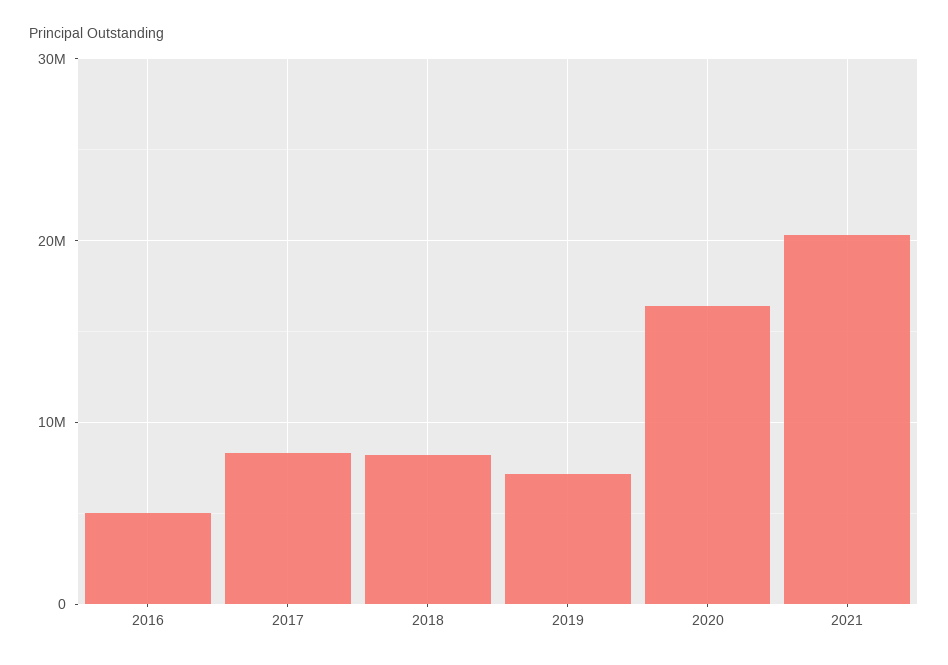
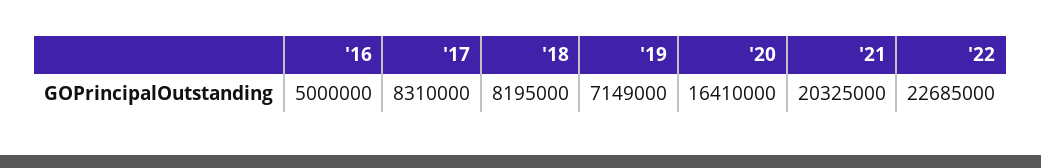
'22: none -> 22685000

